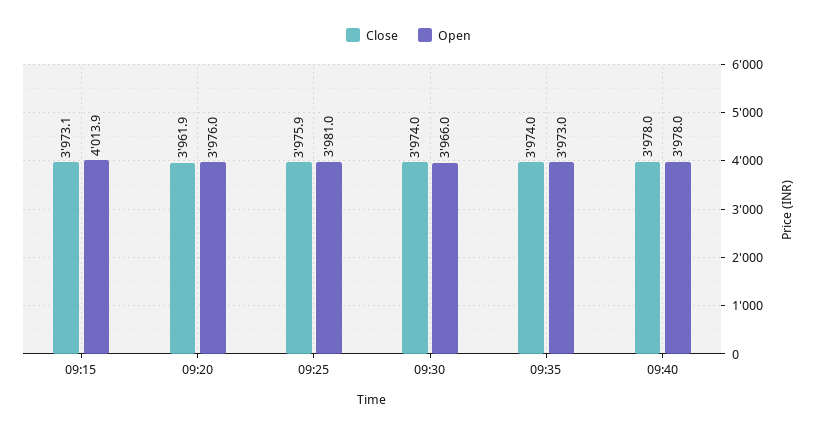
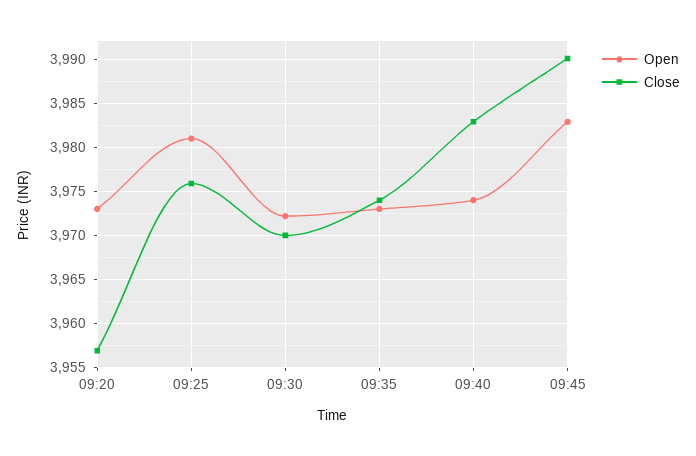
Close, 09:15: 3973.1 -> none
Open, 09:15: 4013.9 -> none
Close, 09:20: 3961.9 -> 3957
Open, 09:20: 3976 -> 3973
Close, 09:30: 3974 -> 3970
Open, 09:30: 3966 -> 3972
Close, 09:40: 3978 -> 3983
Open, 09:40: 3978 -> 3974
Open, 09:45: none -> 3983
Close, 09:45: none -> 3990

